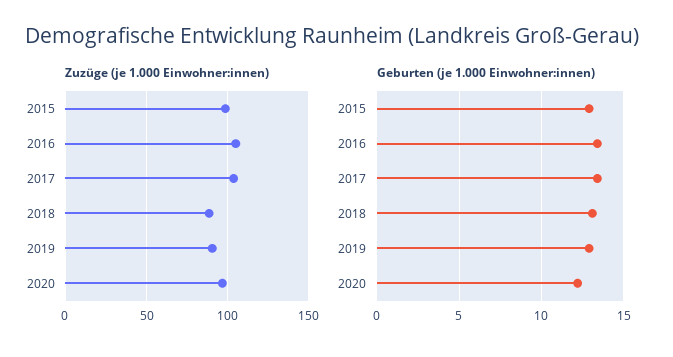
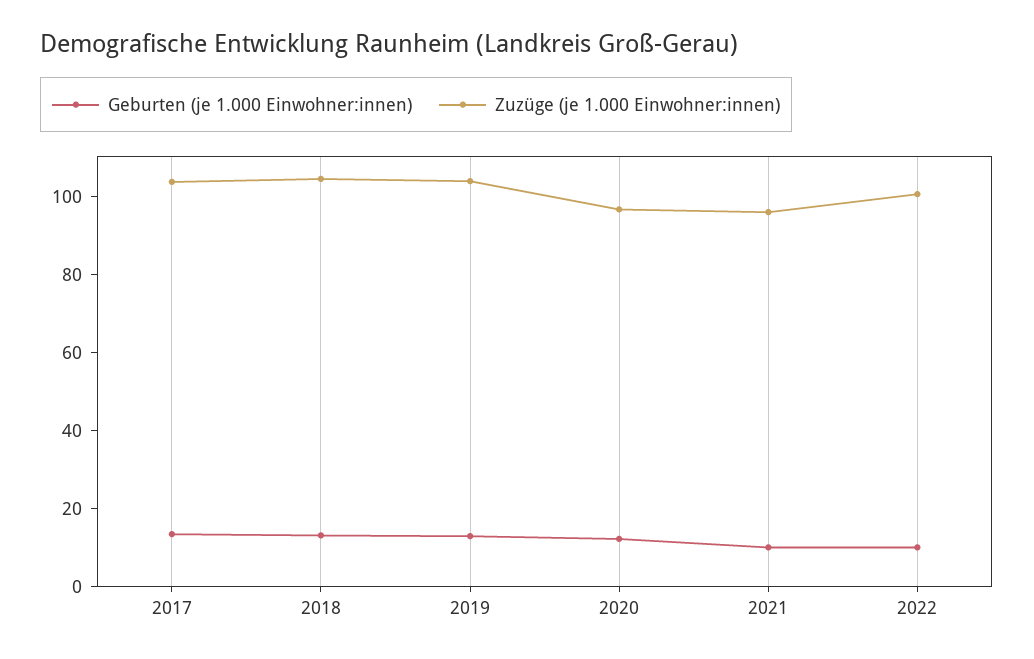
Zuzüge (je 1.000 Einwohner:innen), 2015: 100 -> none
Zuzüge (je 1.000 Einwohner:innen), 2016: 105 -> none
Zuzüge (je 1.000 Einwohner:innen), 2018: 90 -> 105
Zuzüge (je 1.000 Einwohner:innen), 2019: 90 -> 105
Geburten (je 1.000 Einwohner:innen), 2015: 13 -> none
Geburten (je 1.000 Einwohner:innen), 2016: 13.5 -> none
Geburten (je 1.000 Einwohner:innen), 2021: none -> 10
Zuzüge (je 1.000 Einwohner:innen), 2021: none -> 95
Geburten (je 1.000 Einwohner:innen), 2022: none -> 10
Zuzüge (je 1.000 Einwohner:innen), 2022: none -> 100

